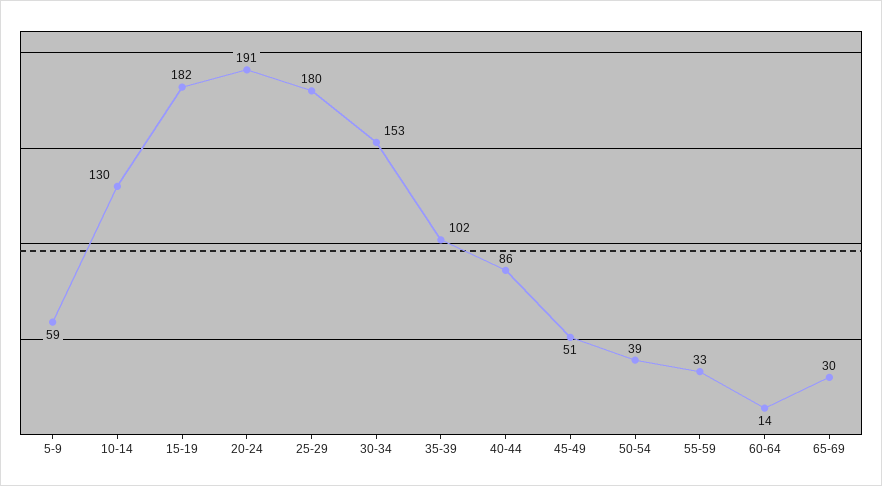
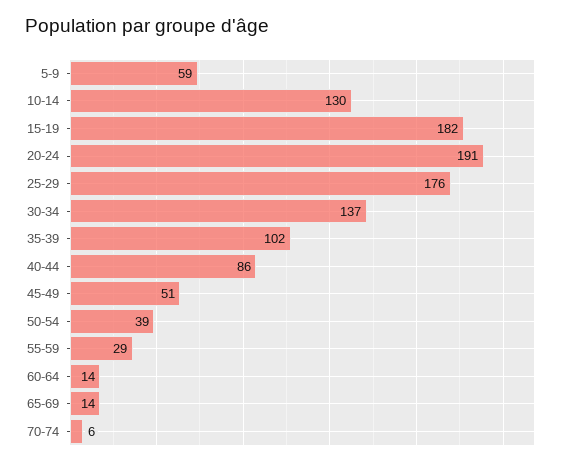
25-29: 180 -> 176
30-34: 153 -> 137
55-59: 33 -> 29
65-69: 30 -> 14
70-74: none -> 6

